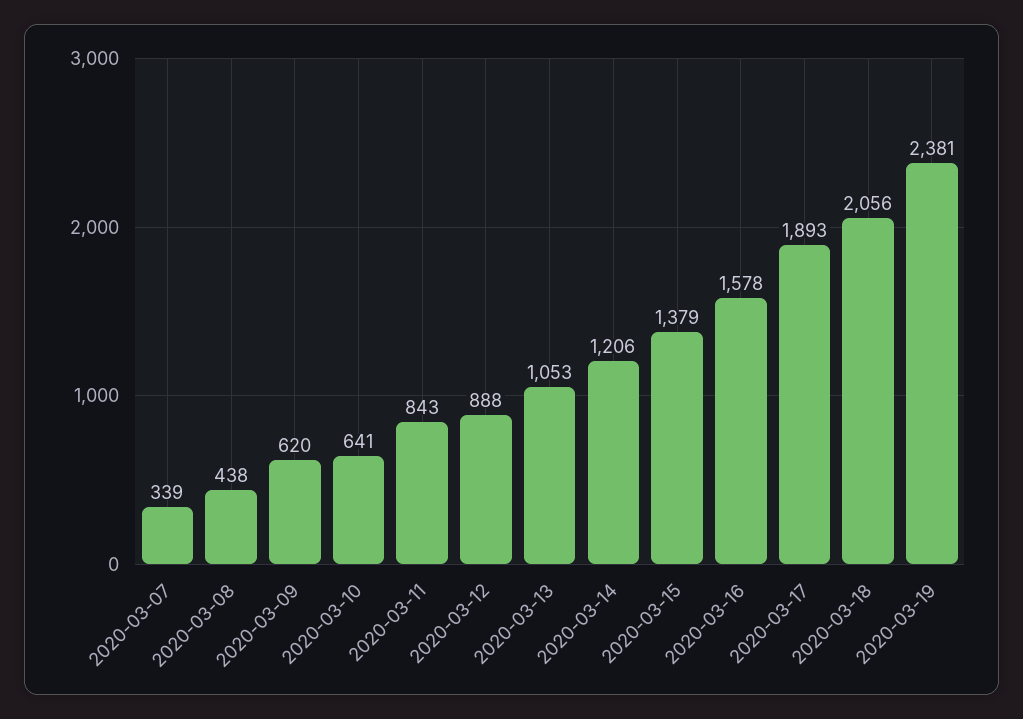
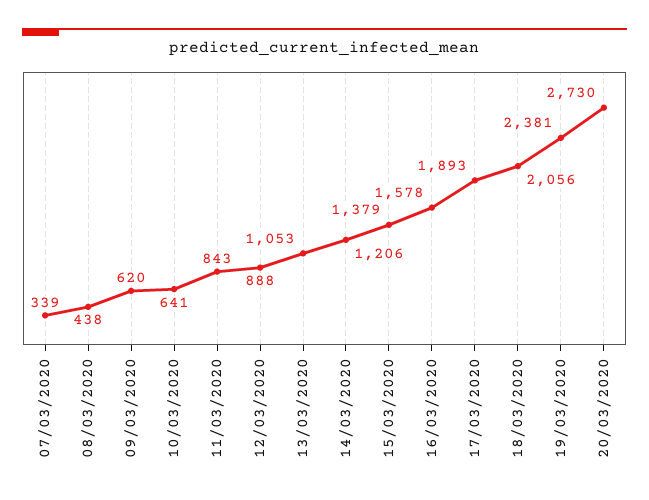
20/03/2020: none -> 2730

